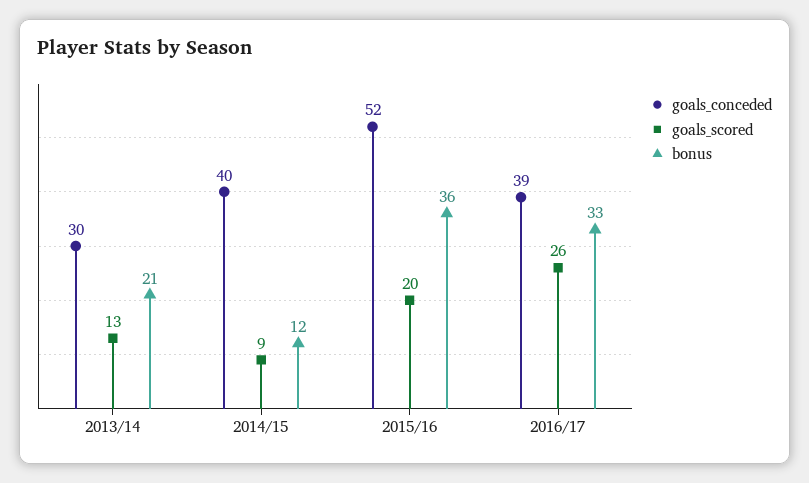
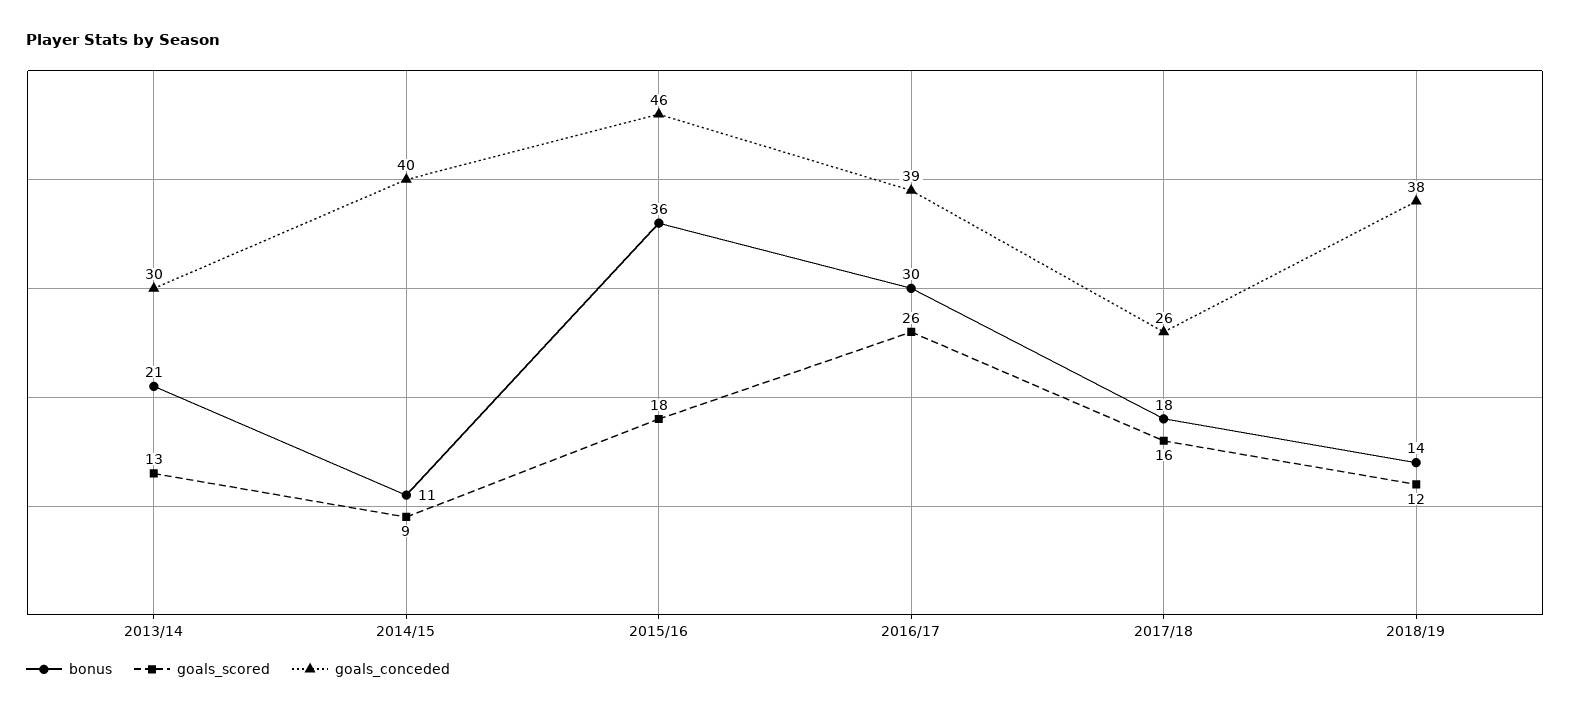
bonus, 2014/15: 12 -> 11
goals_conceded, 2015/16: 52 -> 46
goals_scored, 2015/16: 20 -> 18
bonus, 2016/17: 33 -> 30
bonus, 2017/18: none -> 18
goals_scored, 2017/18: none -> 16
goals_conceded, 2017/18: none -> 26
bonus, 2018/19: none -> 14
goals_scored, 2018/19: none -> 12
goals_conceded, 2018/19: none -> 38

